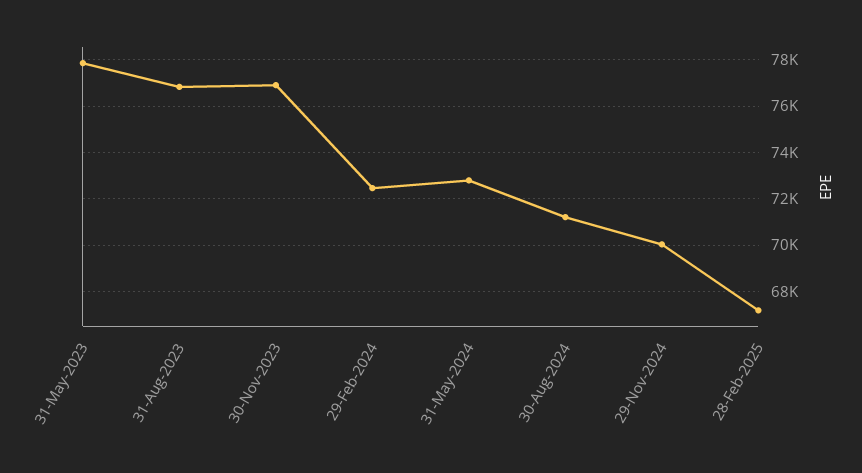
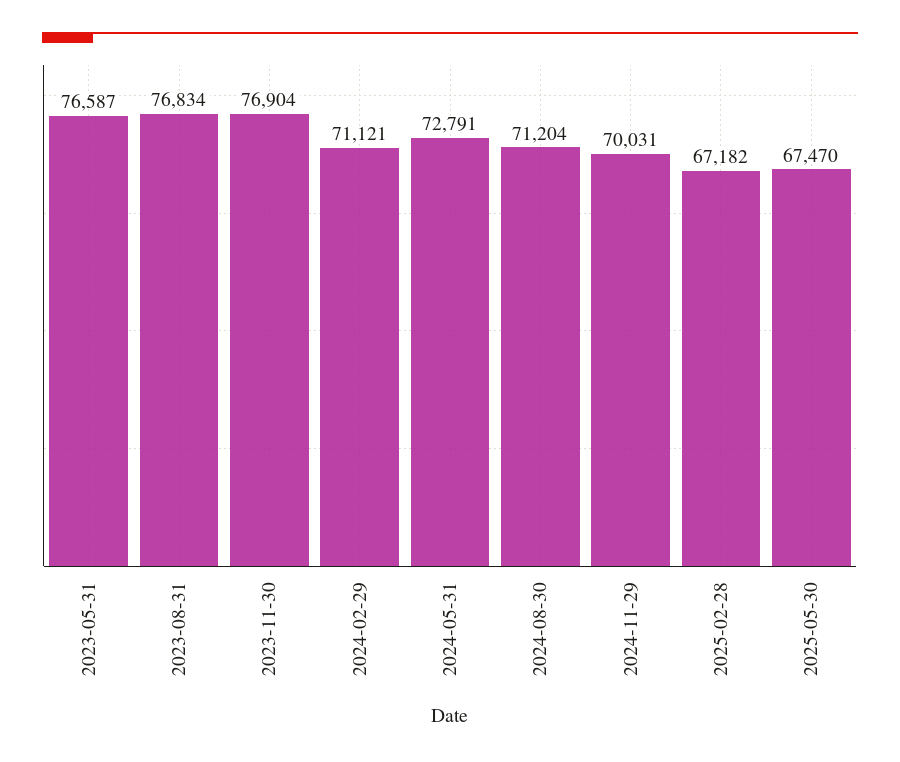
31-May-2023: 78000 -> 76587
29-Feb-2024: 72500 -> 71121
2025-05-30: none -> 67470

